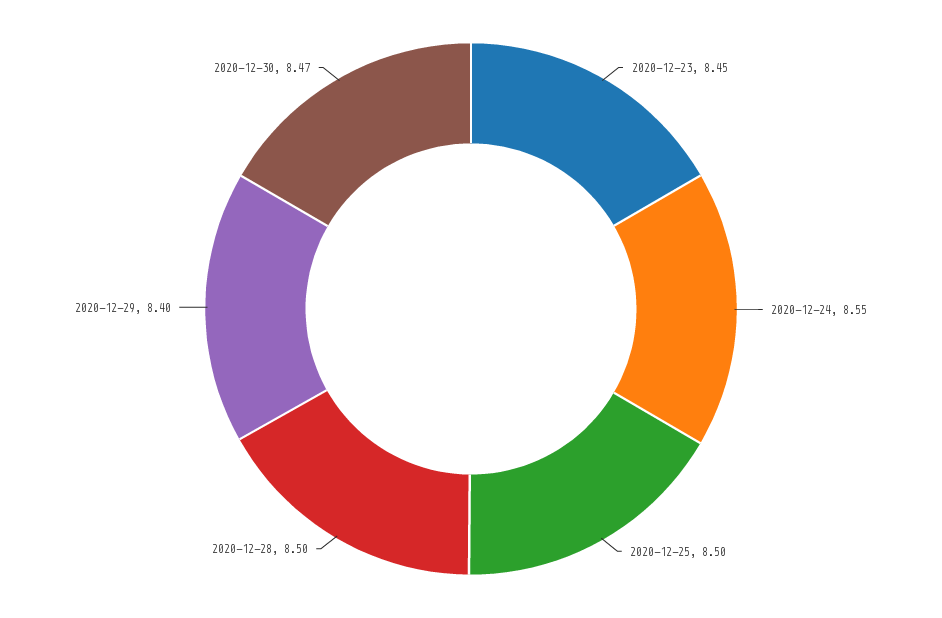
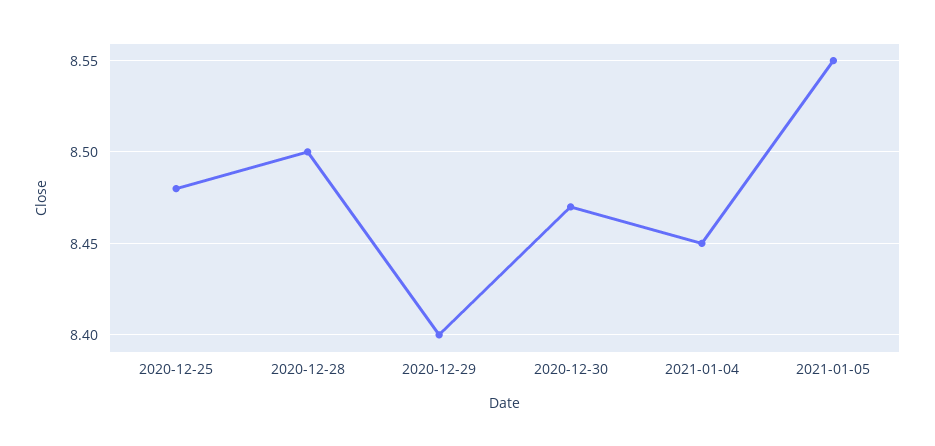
2020-12-23: 8.45 -> none
2020-12-24: 8.55 -> none
2020-12-25: 8.5 -> 8.48
2021-01-04: none -> 8.45
2021-01-05: none -> 8.55

